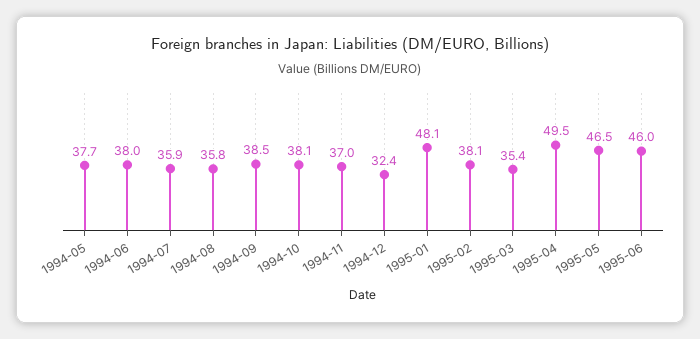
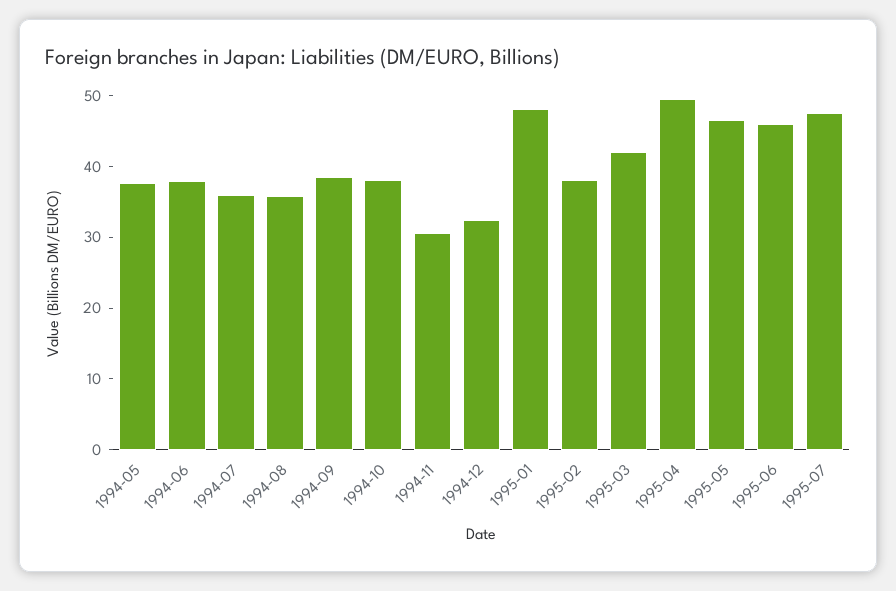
1994-11: 37 -> 30
1995-03: 35.4 -> 42
1995-07: none -> 48

